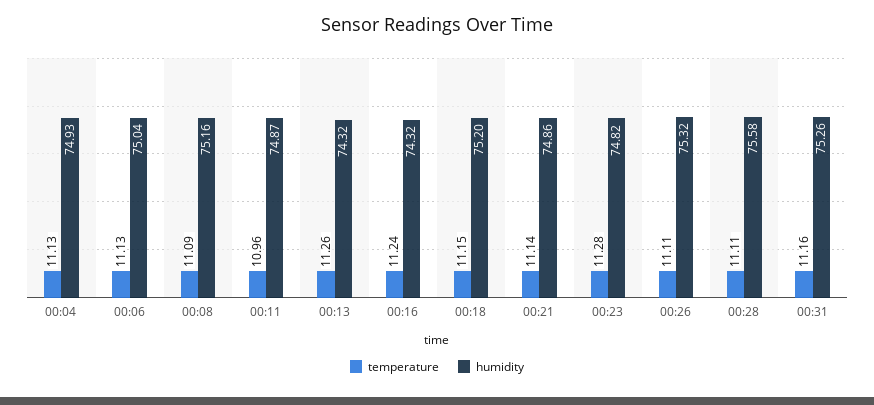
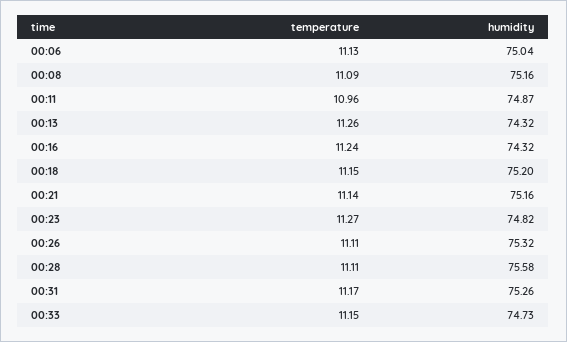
temperature, 00:04: 11.13 -> none
humidity, 00:04: 74.93 -> none
humidity, 00:21: 74.86 -> 75.16
temperature, 00:23: 11.28 -> 11.27
temperature, 00:31: 11.16 -> 11.17
temperature, 00:33: none -> 11.15
humidity, 00:33: none -> 74.73

